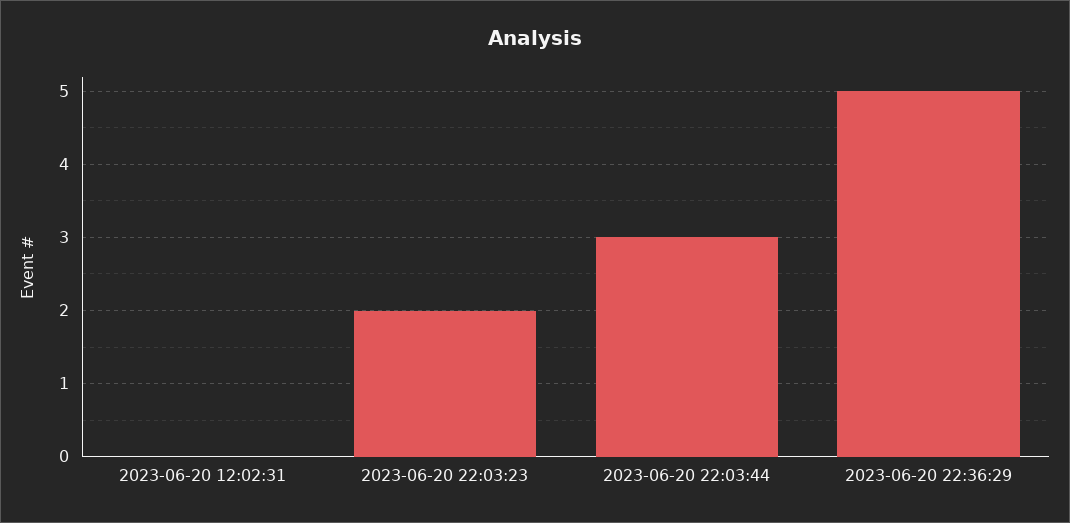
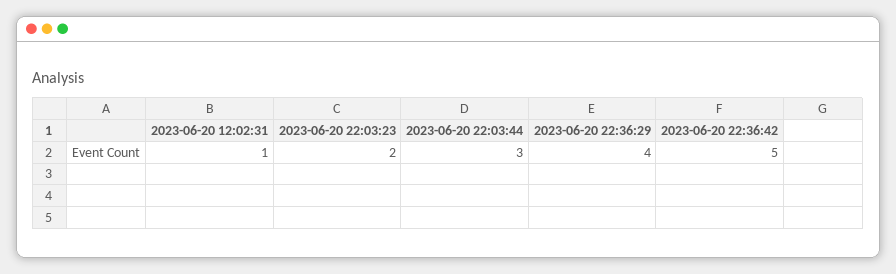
2023-06-20 12:02:31: 0 -> 1
2023-06-20 22:36:29: 5 -> 4
2023-06-20 22:36:42: none -> 5

